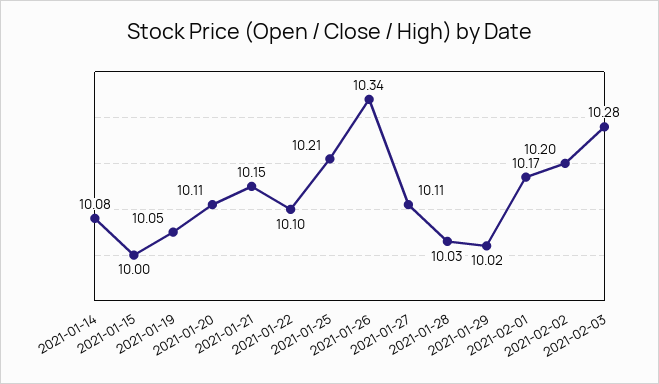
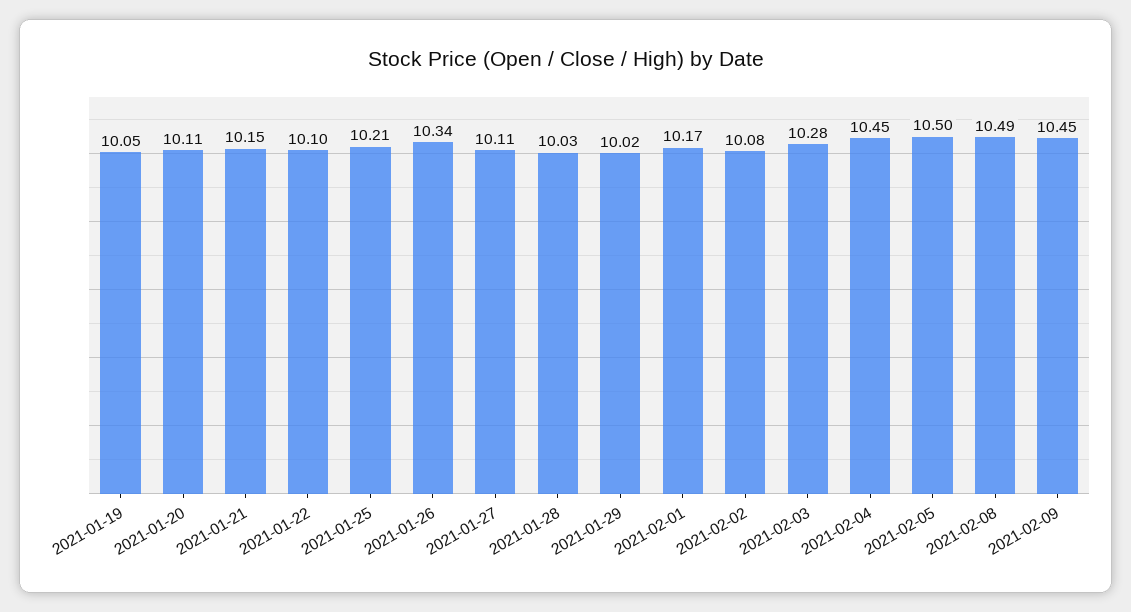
2021-01-14: 10.08 -> none
2021-01-15: 10 -> none
2021-02-02: 10.2 -> 10.08
2021-02-04: none -> 10.45
2021-02-05: none -> 10.5
2021-02-08: none -> 10.49
2021-02-09: none -> 10.45

